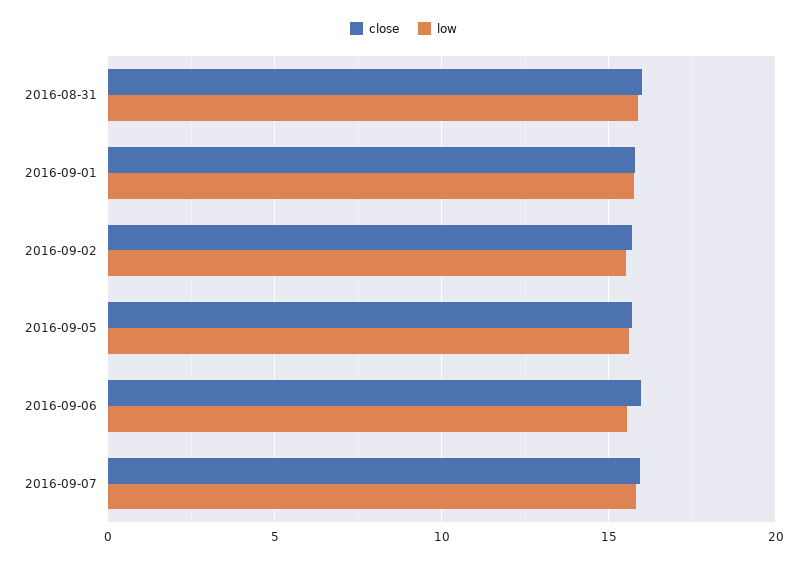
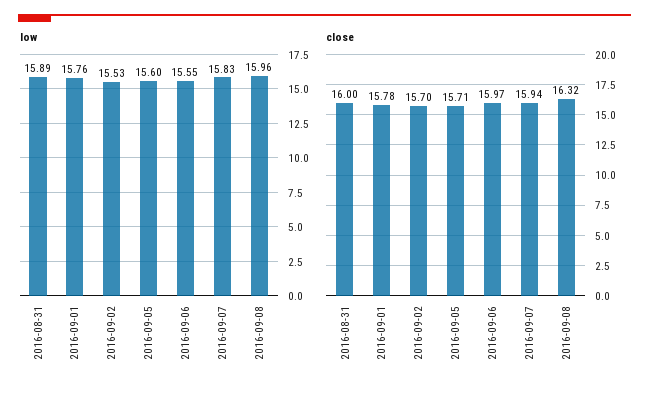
low, 2016-09-08: none -> 15.96
close, 2016-09-08: none -> 16.32

